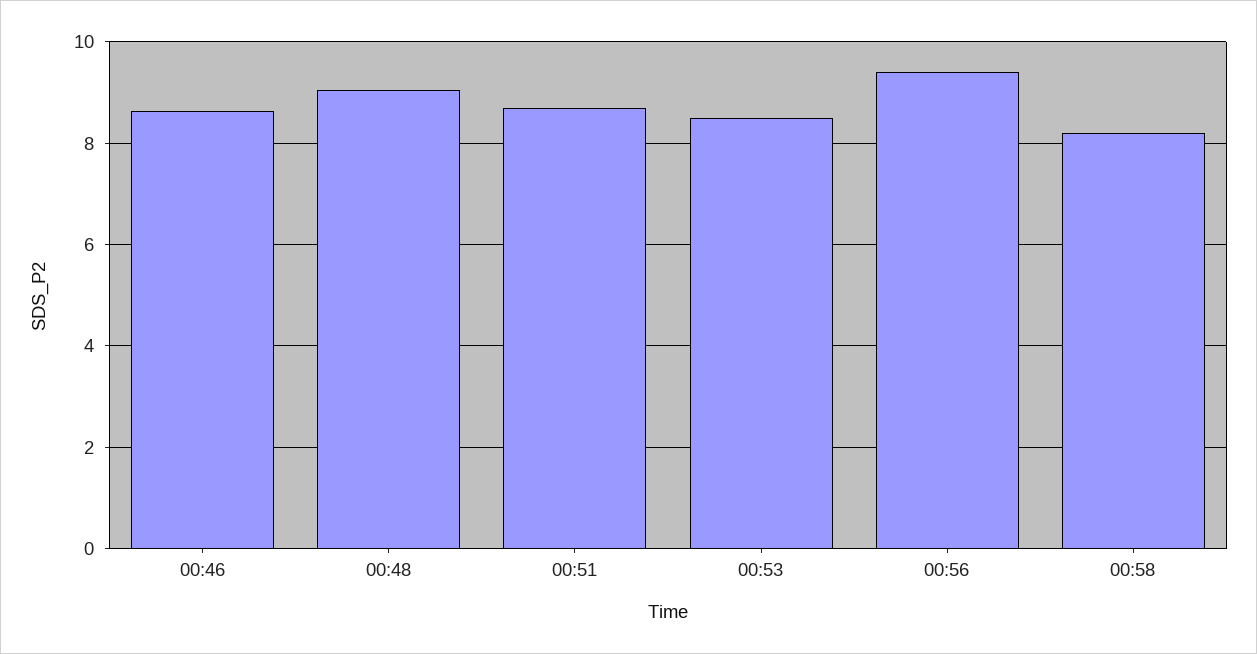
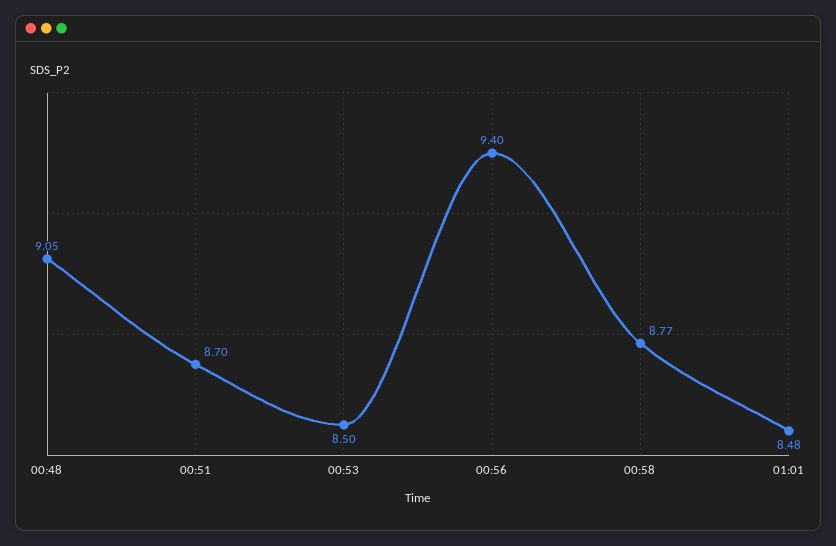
00:46: 8.6 -> none
00:58: 8.2 -> 8.77
01:01: none -> 8.48

